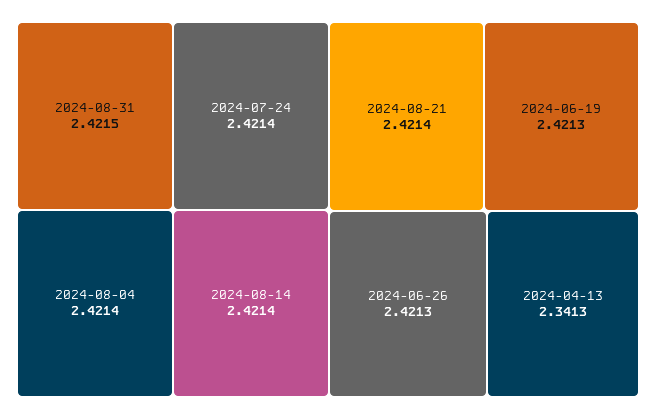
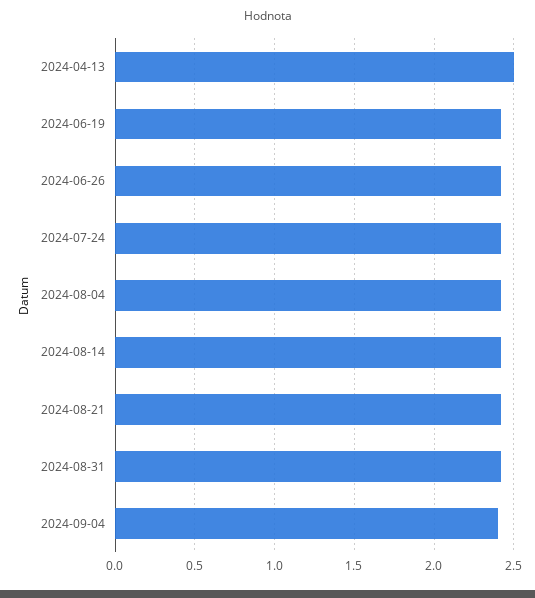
2024-04-13: 2.3413 -> 2.5
2024-09-04: none -> 2.4

